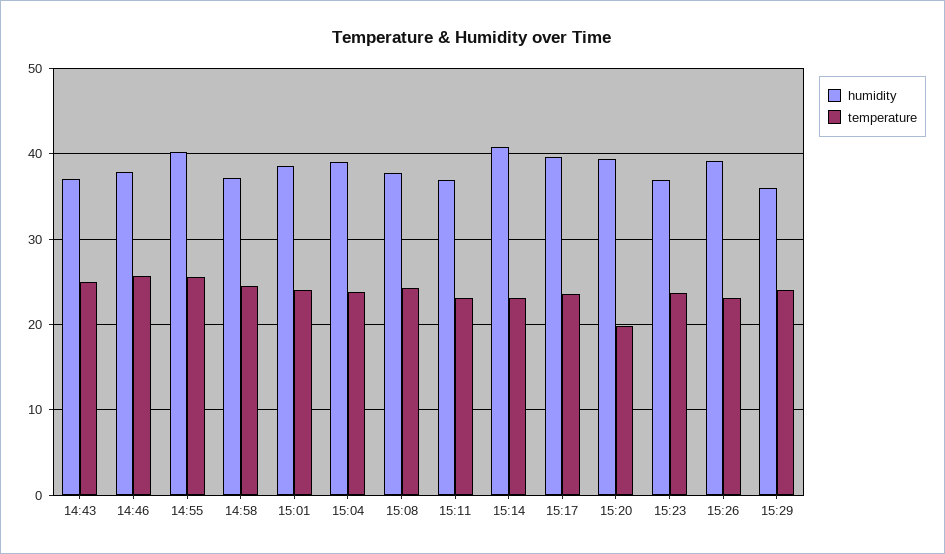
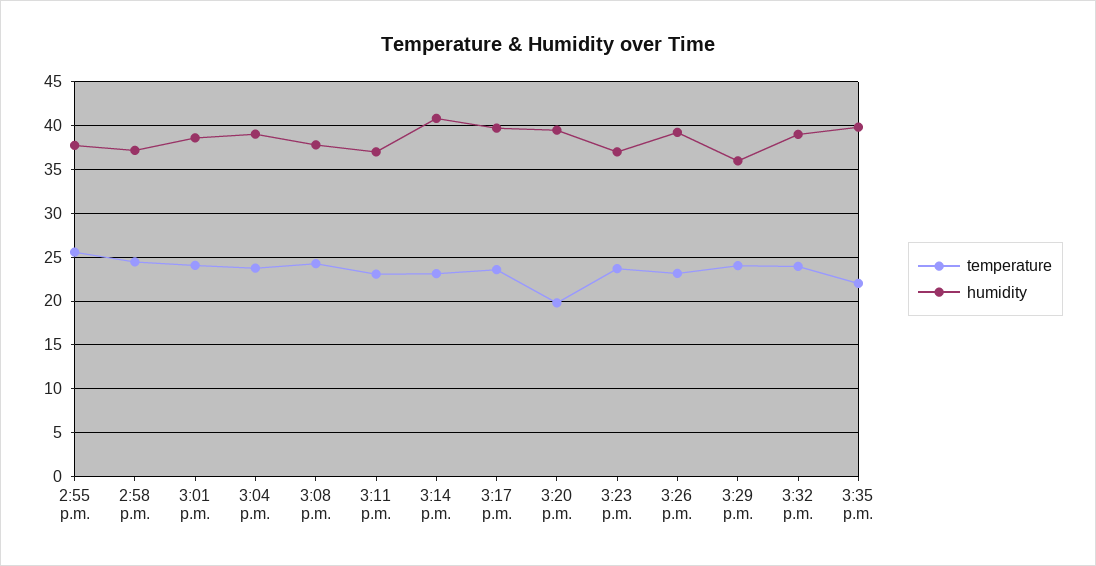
humidity, 14:43: 37 -> none
temperature, 14:43: 25 -> none
humidity, 14:46: 38 -> none
temperature, 14:46: 26 -> none
humidity, 14:55: 40 -> 38
temperature, 3:32 p.m.: none -> 24
humidity, 3:32 p.m.: none -> 39
temperature, 3:35 p.m.: none -> 22
humidity, 3:35 p.m.: none -> 40

